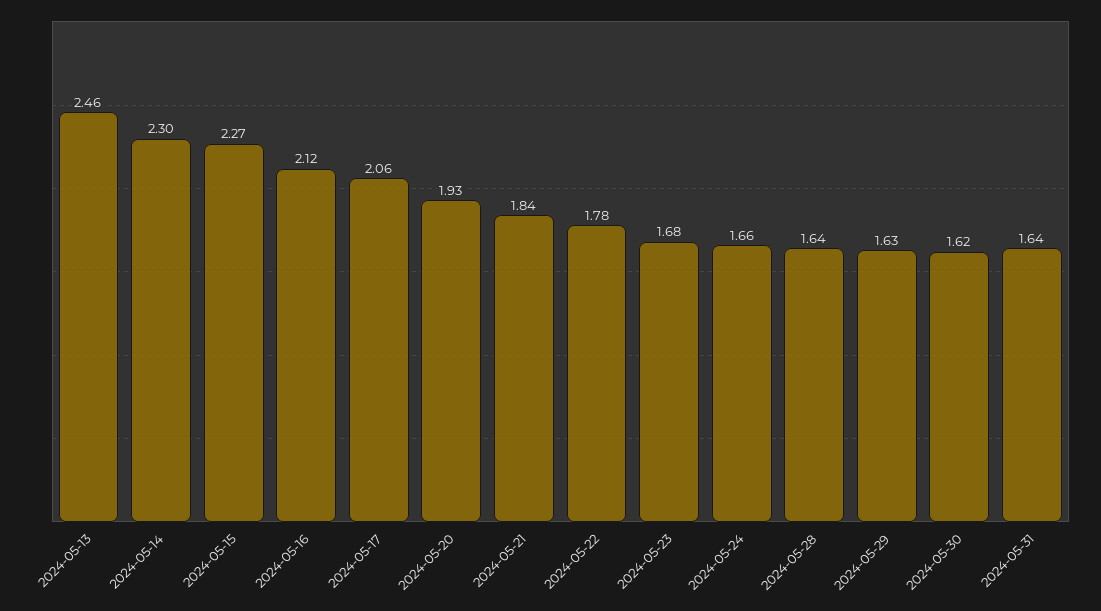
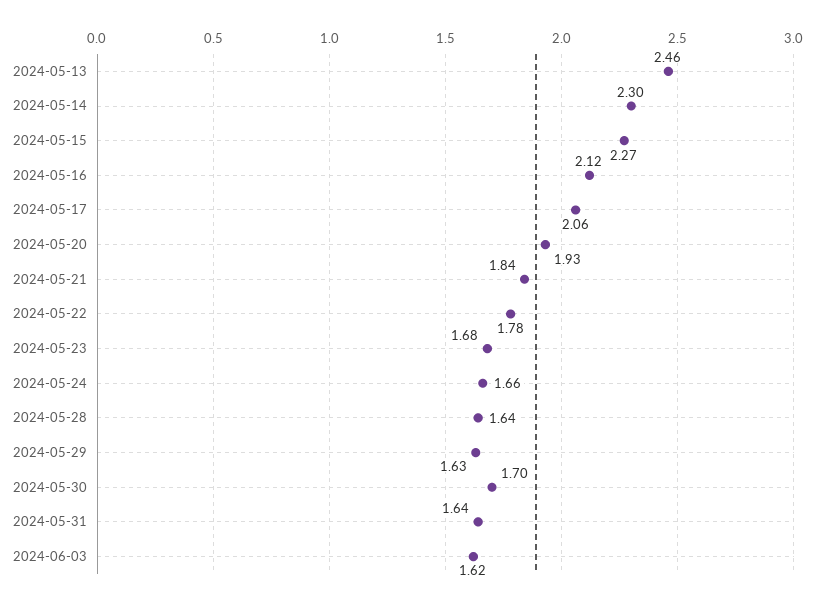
2024-05-30: 1.62 -> 1.7
2024-06-03: none -> 1.62

